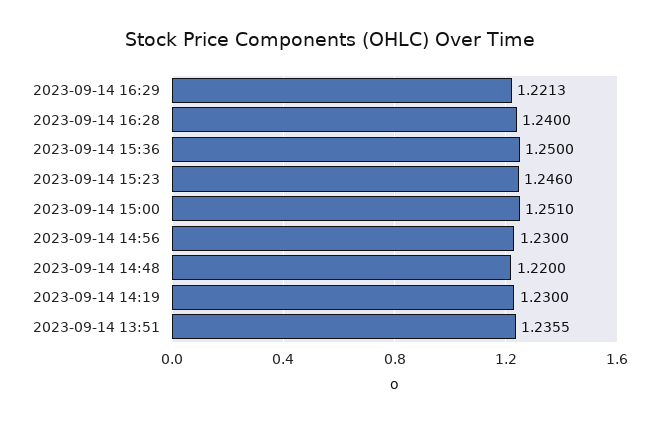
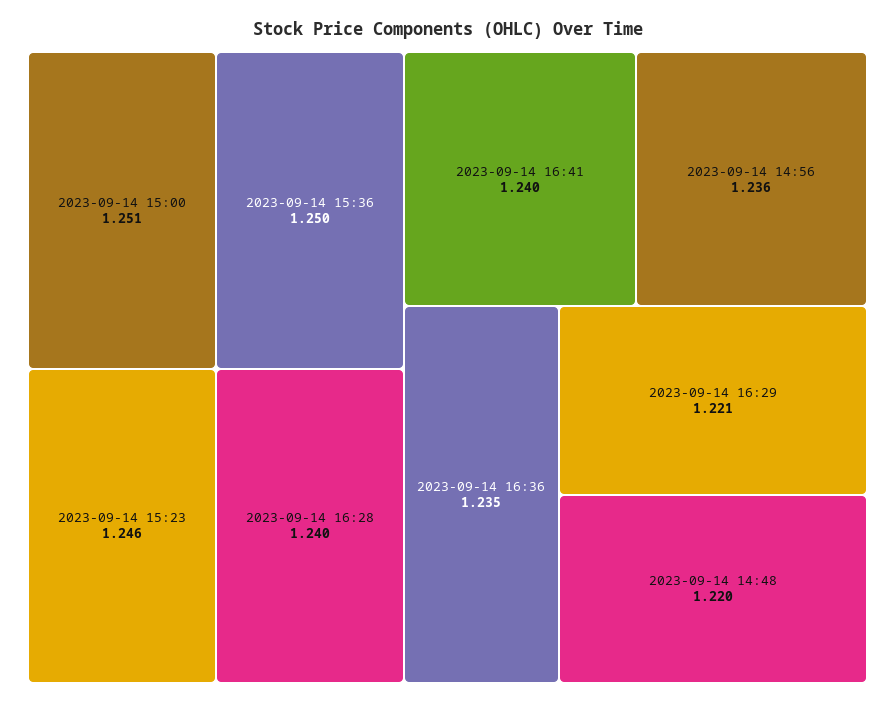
2023-09-14 14:56: 1.23 -> 1.236
2023-09-14 14:19: 1.23 -> none
2023-09-14 13:51: 1.2355 -> none
2023-09-14 16:41: none -> 1.24
2023-09-14 16:36: none -> 1.235

